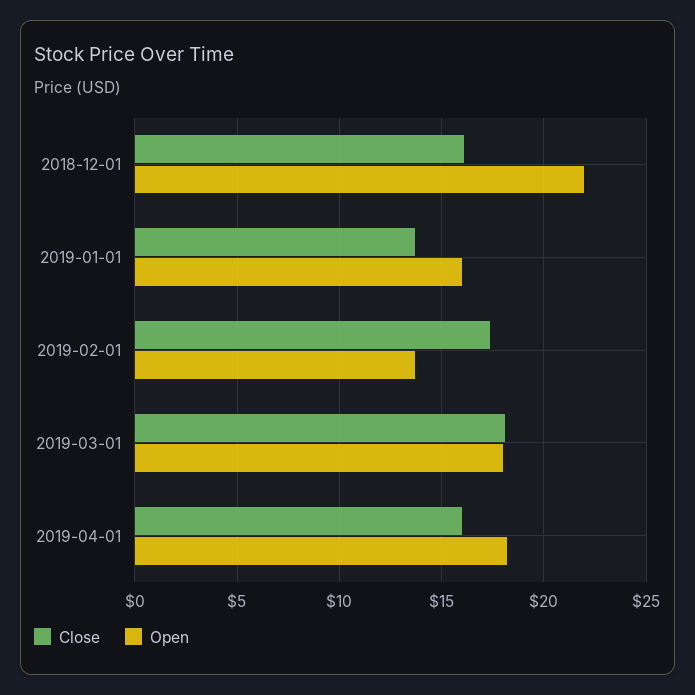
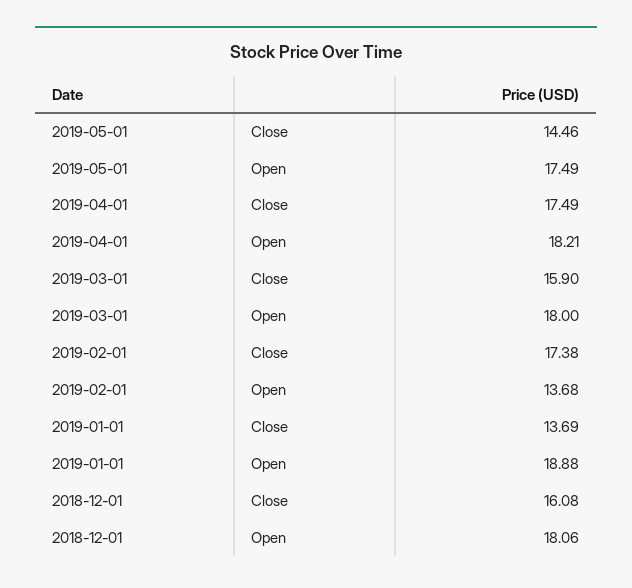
Open, 2018-12-01: 22 -> 18.06
Open, 2019-01-01: 16 -> 18.88
Close, 2019-03-01: 18 -> 15.9
Close, 2019-04-01: 16 -> 17.49
Close, 2019-05-01: none -> 14.46
Open, 2019-05-01: none -> 17.49

